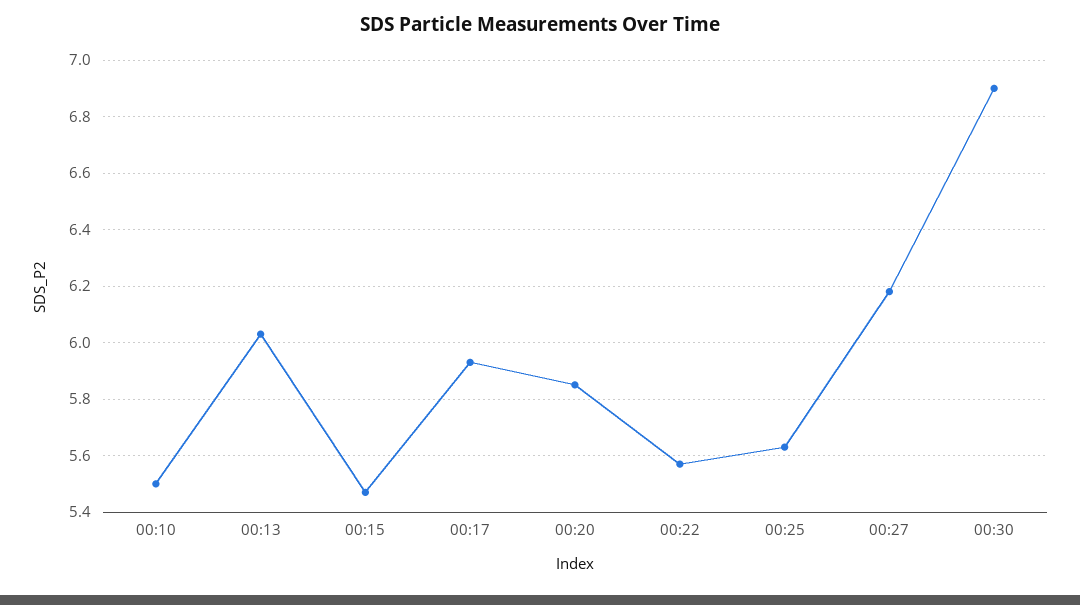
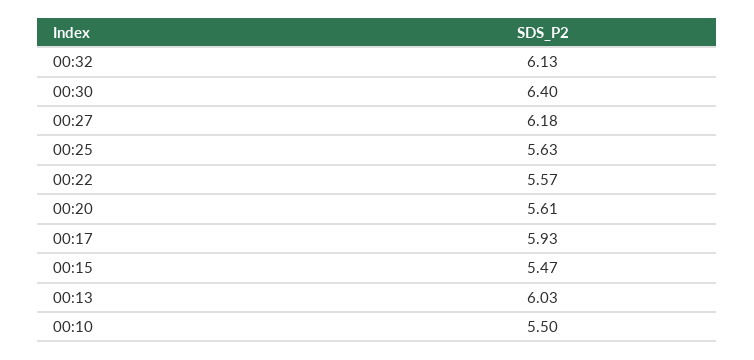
00:20: 5.85 -> 5.61
00:30: 6.9 -> 6.4
00:32: none -> 6.13

